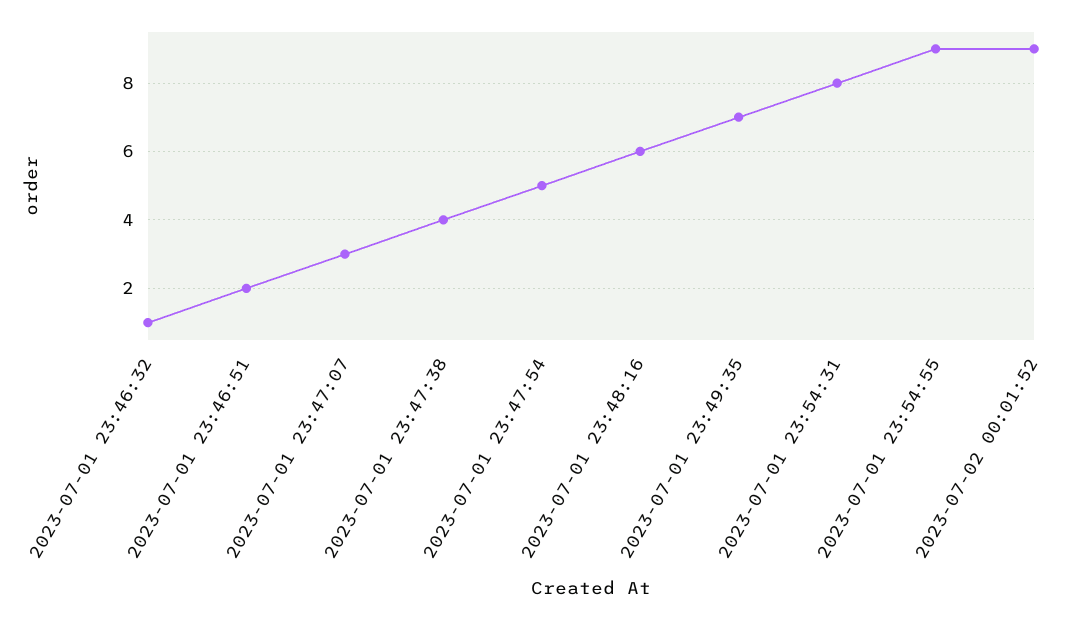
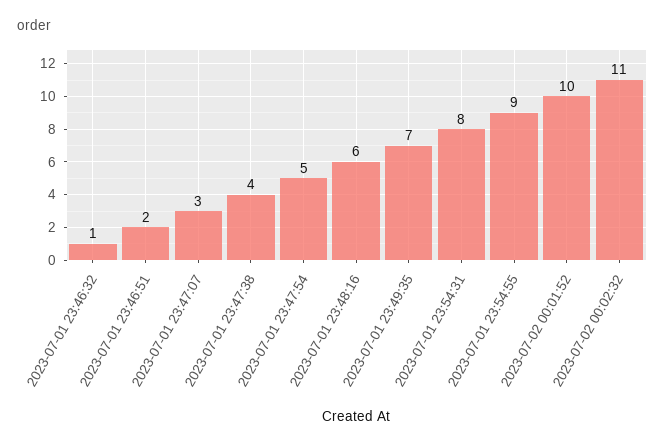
2023-07-02 00:01:52: 9 -> 10
2023-07-02 00:02:32: none -> 11

